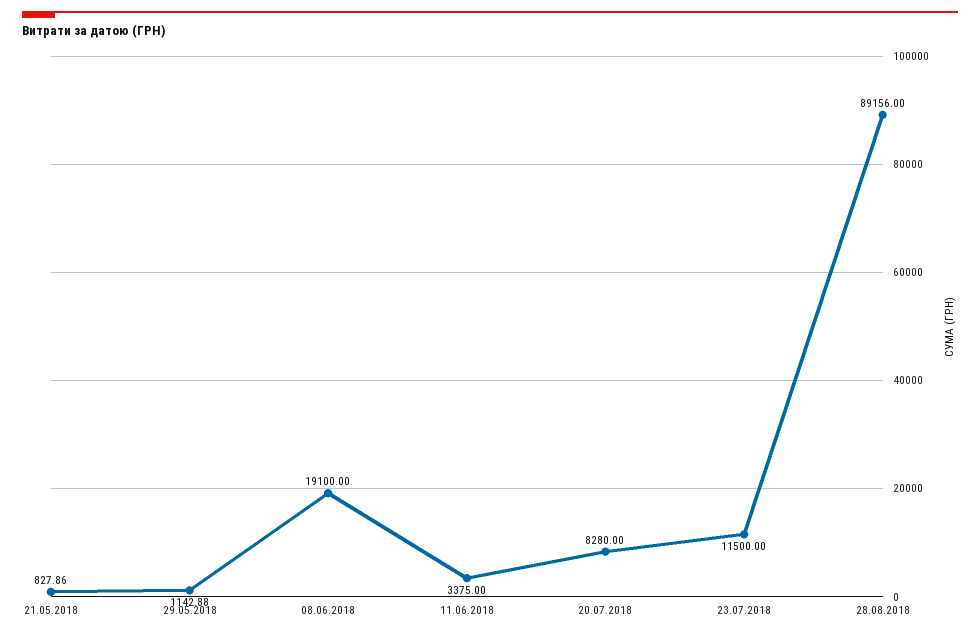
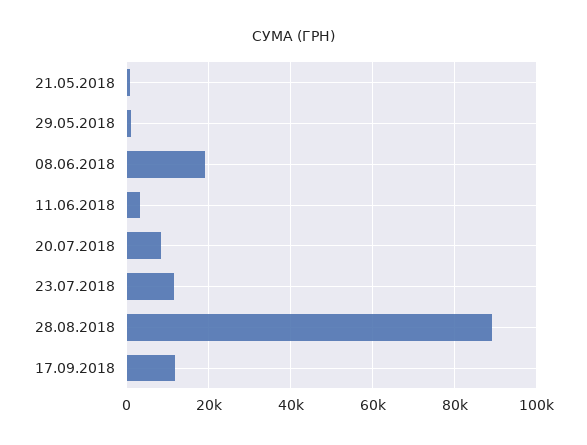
17.09.2018: none -> 12000

